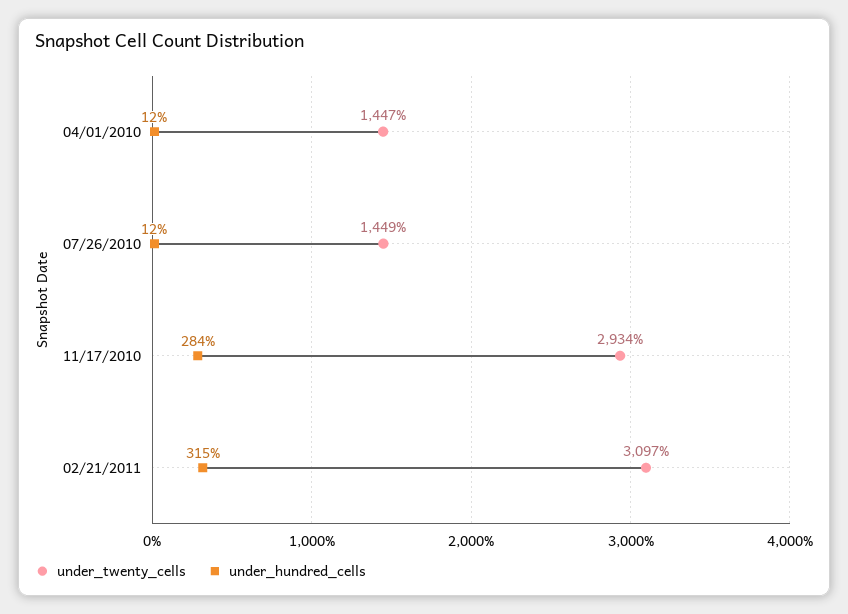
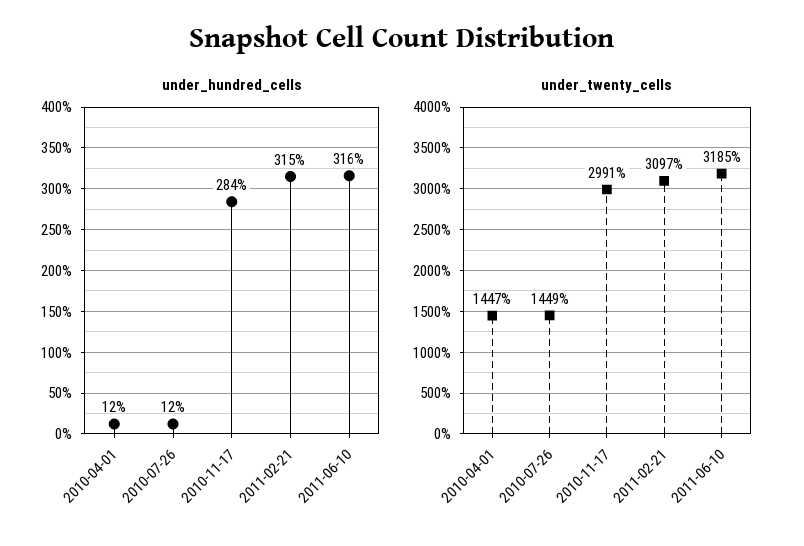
under_twenty_cells, 11/17/2010: 2934 -> 2991
under_hundred_cells, 2011-06-10: none -> 316
under_twenty_cells, 2011-06-10: none -> 3185

